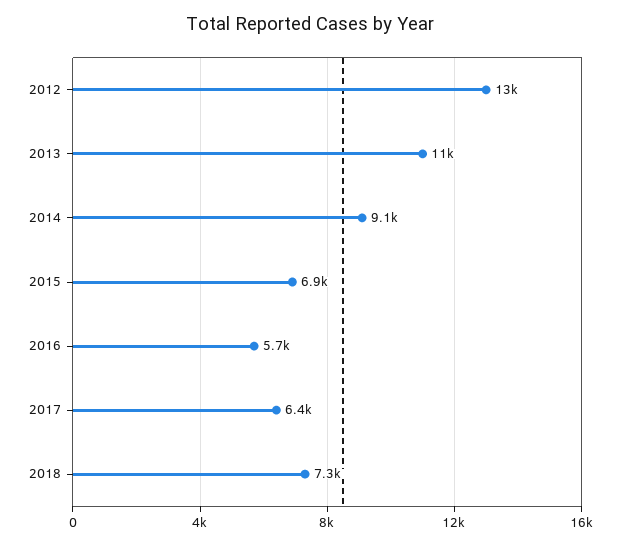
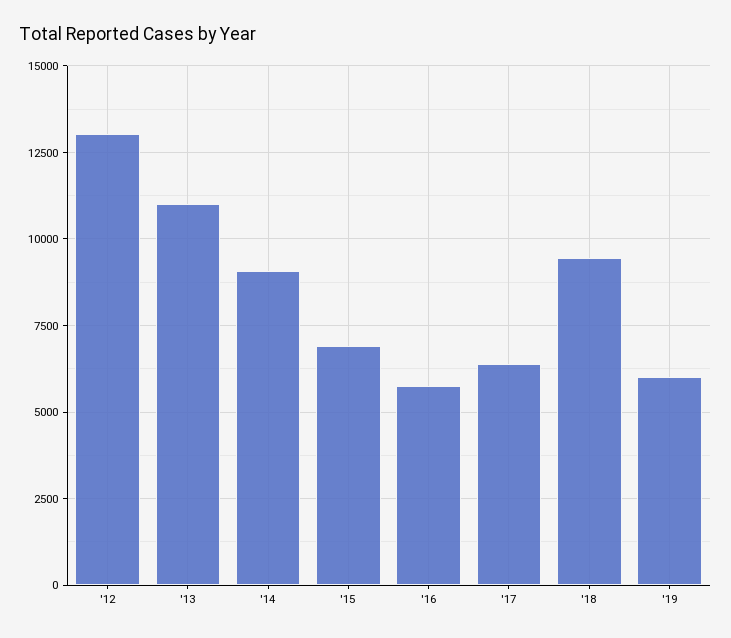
2018: 7300 -> 9500
'19: none -> 6000

